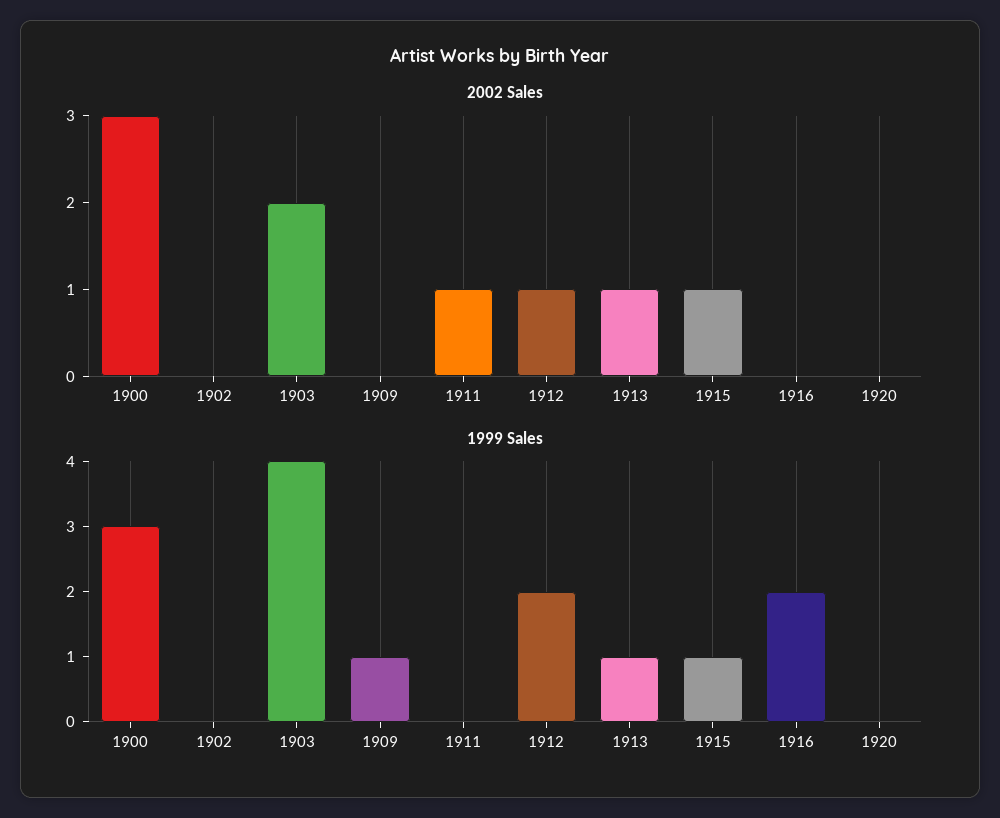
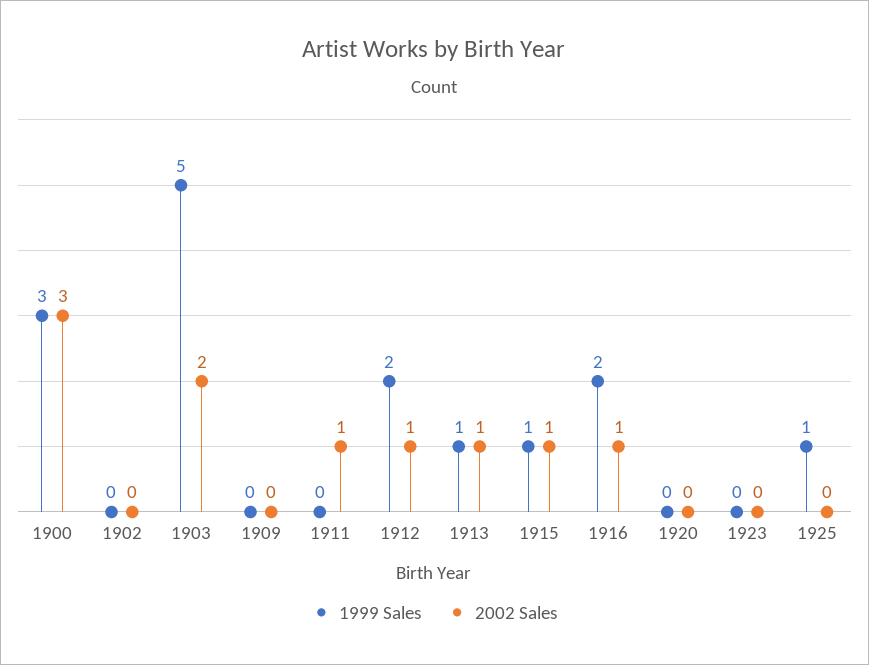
2002 Sales, 1916: 0 -> 1
1999 Sales, 1903: 4 -> 5
1999 Sales, 1909: 1 -> 0
1999 Sales, 1923: none -> 0
2002 Sales, 1923: none -> 0
1999 Sales, 1925: none -> 1
2002 Sales, 1925: none -> 0

